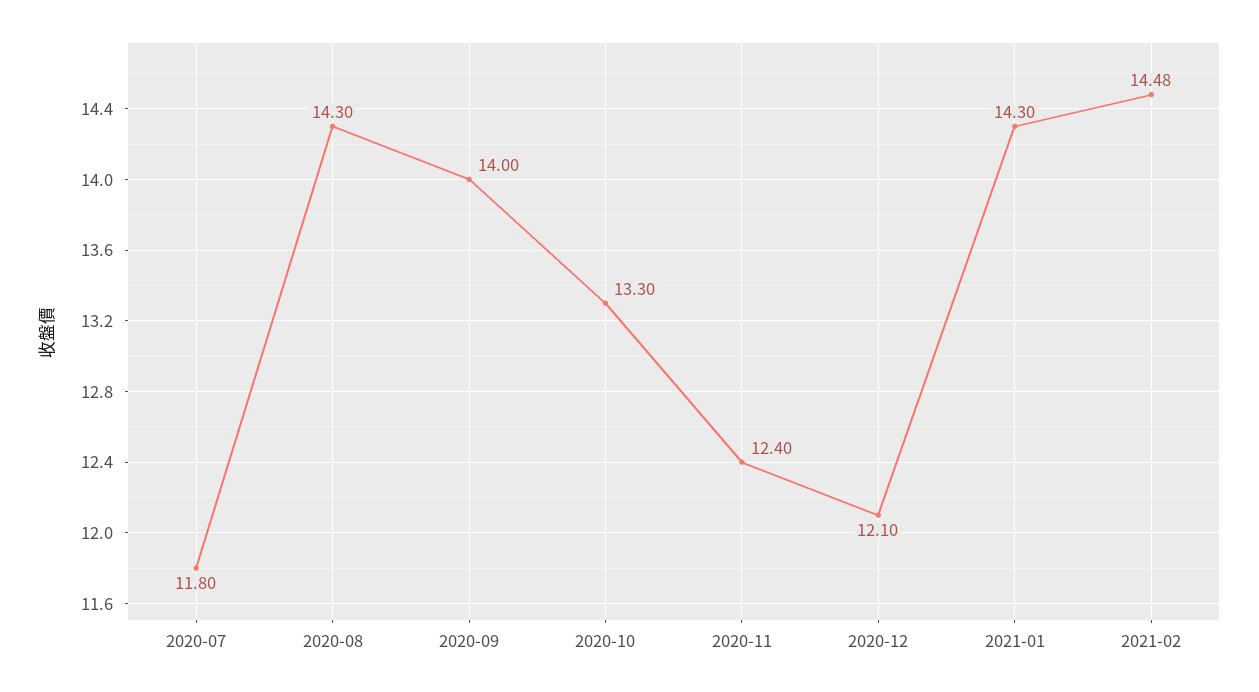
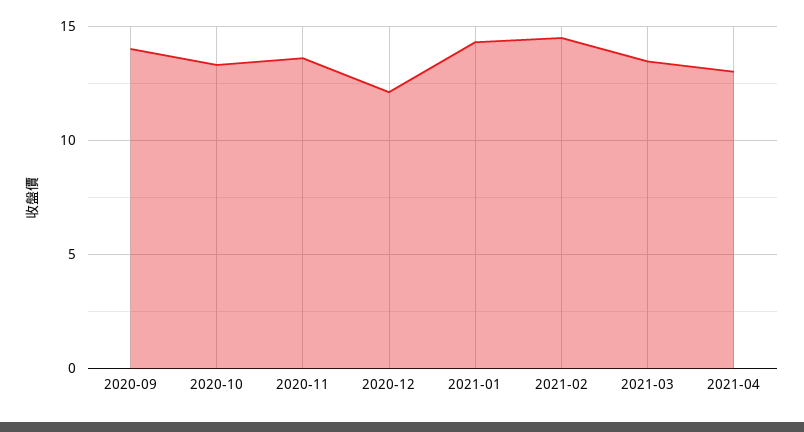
2020-07: 11.8 -> none
2020-08: 14.3 -> none
2020-11: 12.4 -> 13.5
2021-03: none -> 13.5
2021-04: none -> 13

